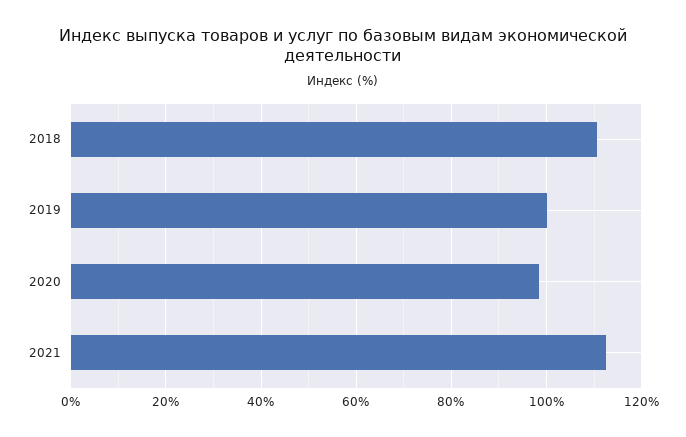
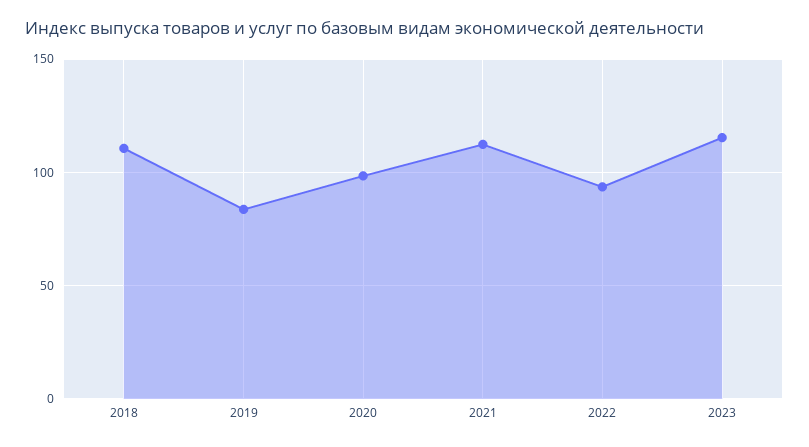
2019: 100 -> 85
2022: none -> 95
2023: none -> 115

